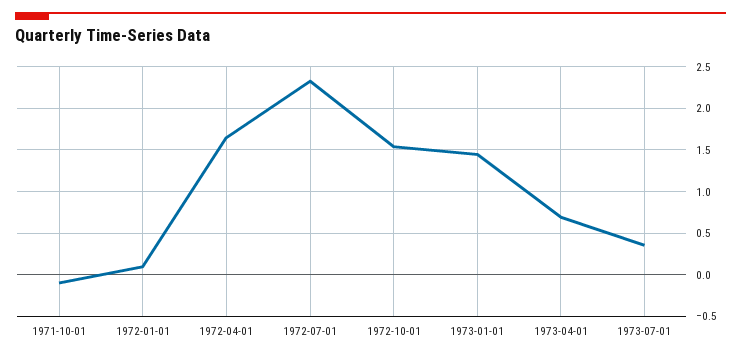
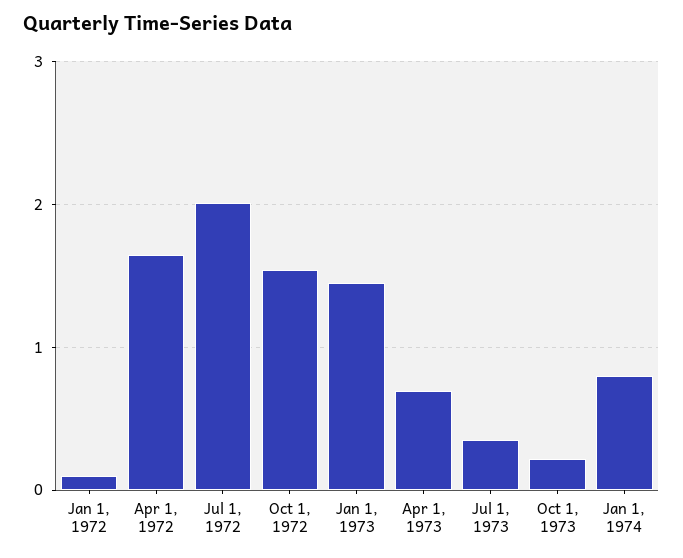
1971-10-01: -0.1 -> none
1972-07-01: 2.3 -> 2
Oct 1, 1973: none -> 0.2
Jan 1, 1974: none -> 0.8

